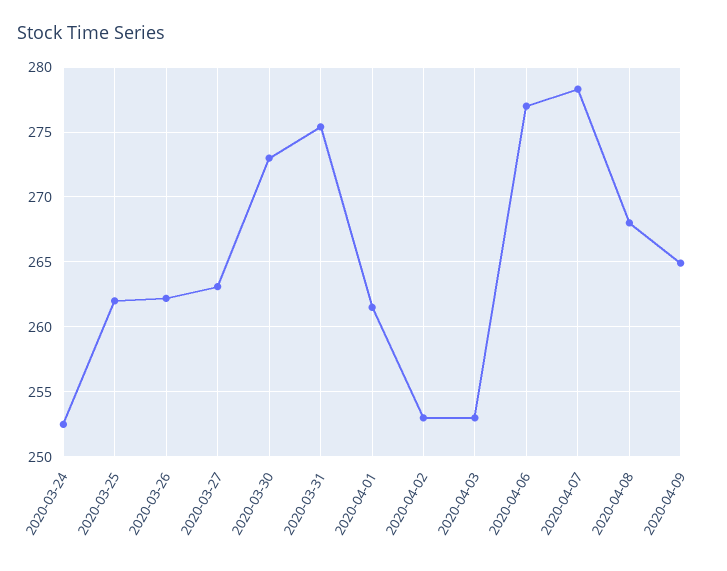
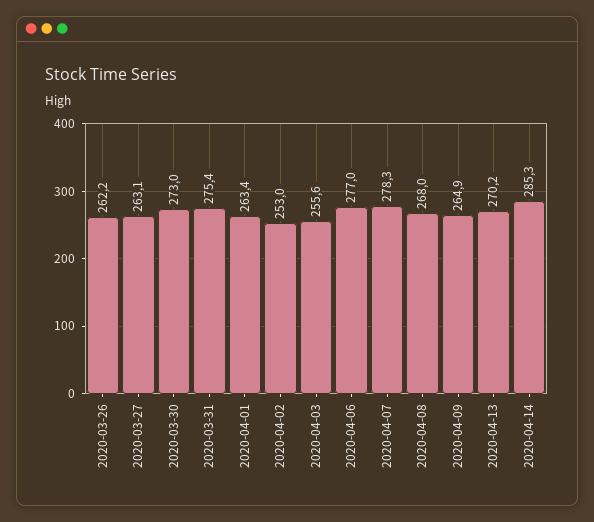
2020-03-24: 252.5 -> none
2020-03-25: 262 -> none
2020-04-01: 261.5 -> 263.4
2020-04-03: 253 -> 255.6
2020-04-13: none -> 270.2
2020-04-14: none -> 285.3

